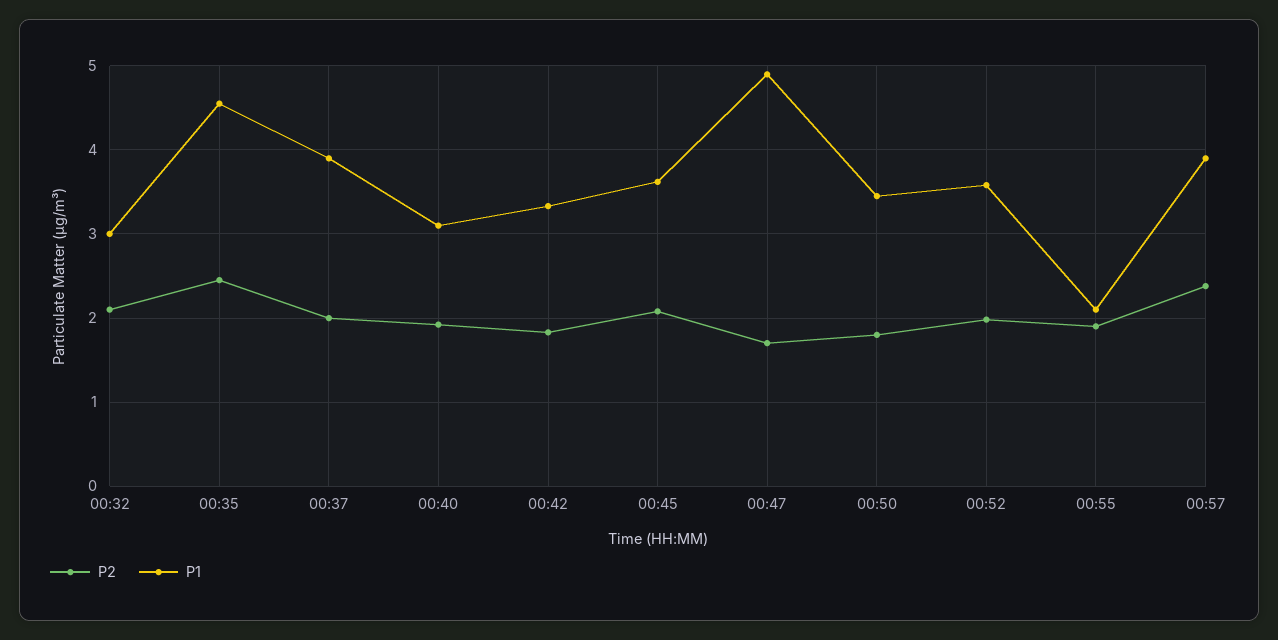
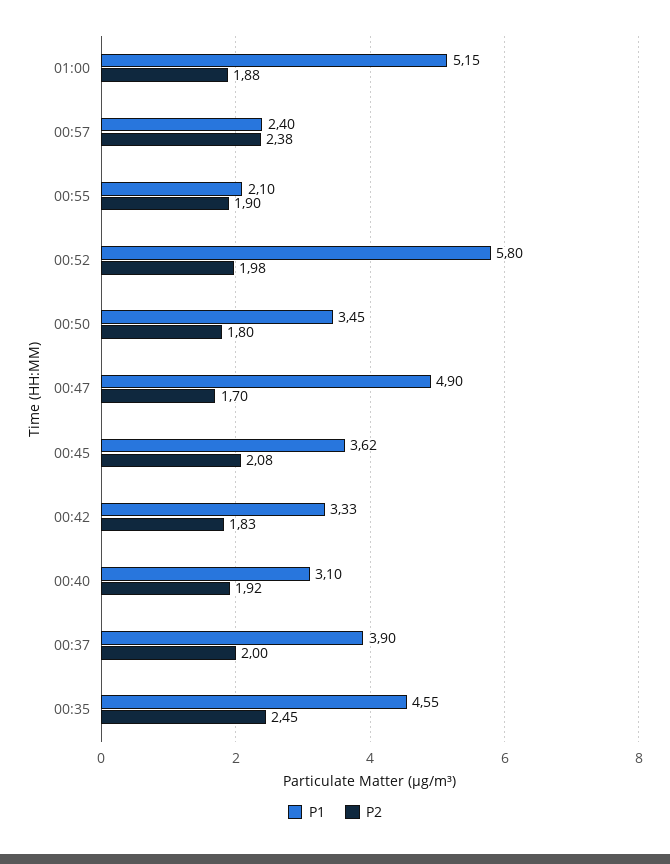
P2, 00:32: 2.1 -> none
P1, 00:32: 3 -> none
P1, 00:52: 3.6 -> 5.8
P1, 00:57: 3.9 -> 2.4
P1, 01:00: none -> 5.15
P2, 01:00: none -> 1.88

